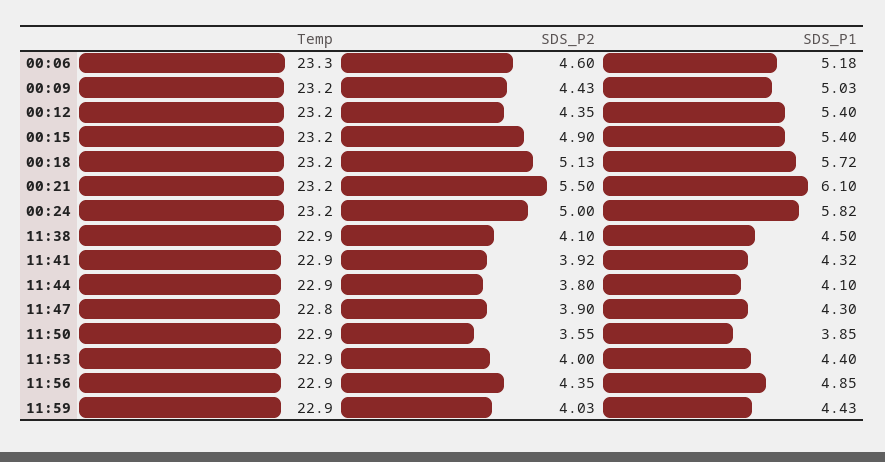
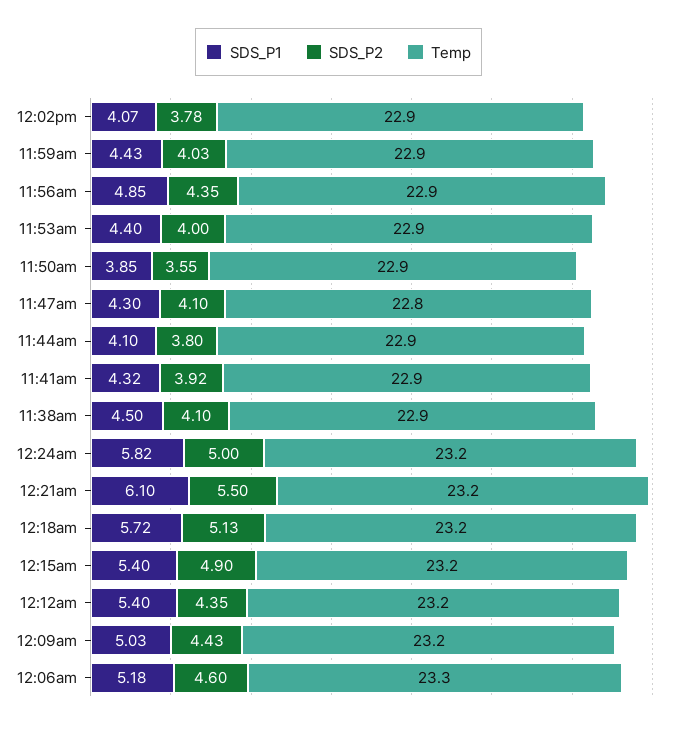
SDS_P2, 11:47: 3.9 -> 4.1
SDS_P1, 12:02pm: none -> 4.07
SDS_P2, 12:02pm: none -> 3.78
Temp, 12:02pm: none -> 22.9

